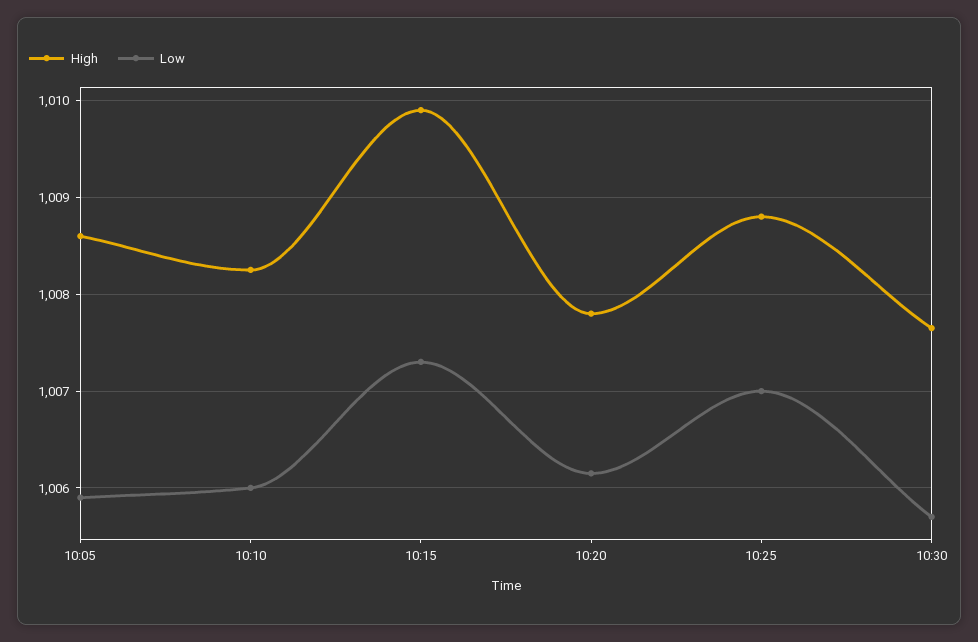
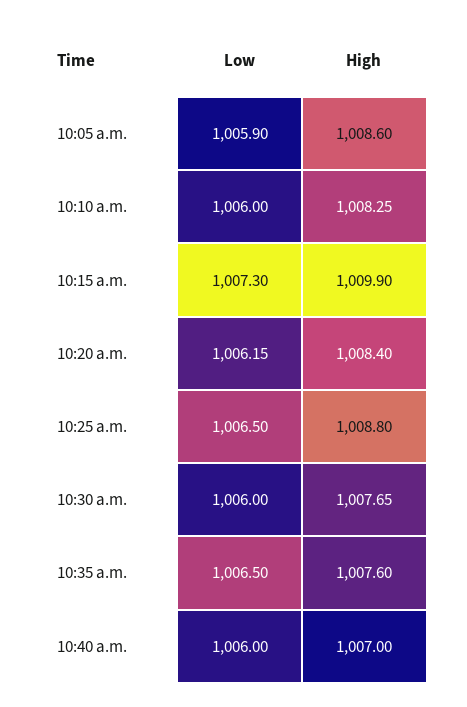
High, 10:20: 1007.8 -> 1008.4
Low, 10:25: 1007 -> 1006.5
Low, 10:30: 1005.7 -> 1006
Low, 10:35 a.m.: none -> 1006.5
High, 10:35 a.m.: none -> 1007.6
Low, 10:40 a.m.: none -> 1006
High, 10:40 a.m.: none -> 1007

